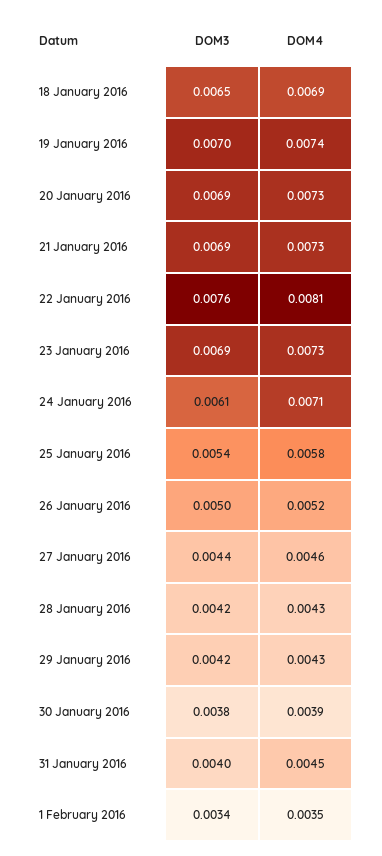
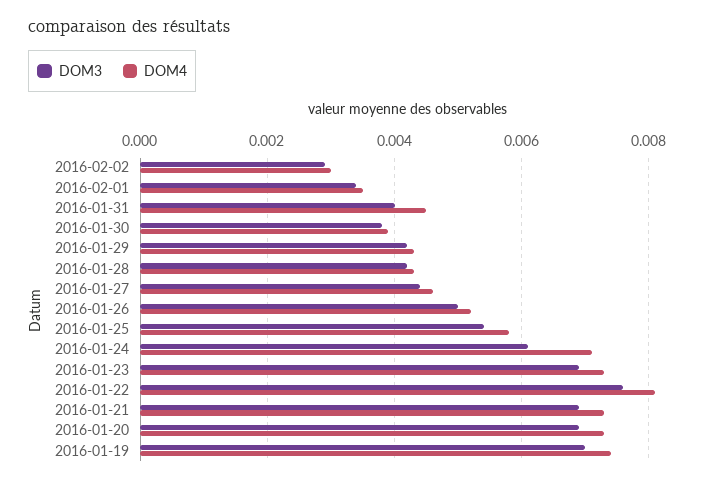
DOM3, 18 January 2016: 0.0065 -> none
DOM4, 18 January 2016: 0.0069 -> none
DOM3, 2016-02-02: none -> 0.003
DOM4, 2016-02-02: none -> 0.003

